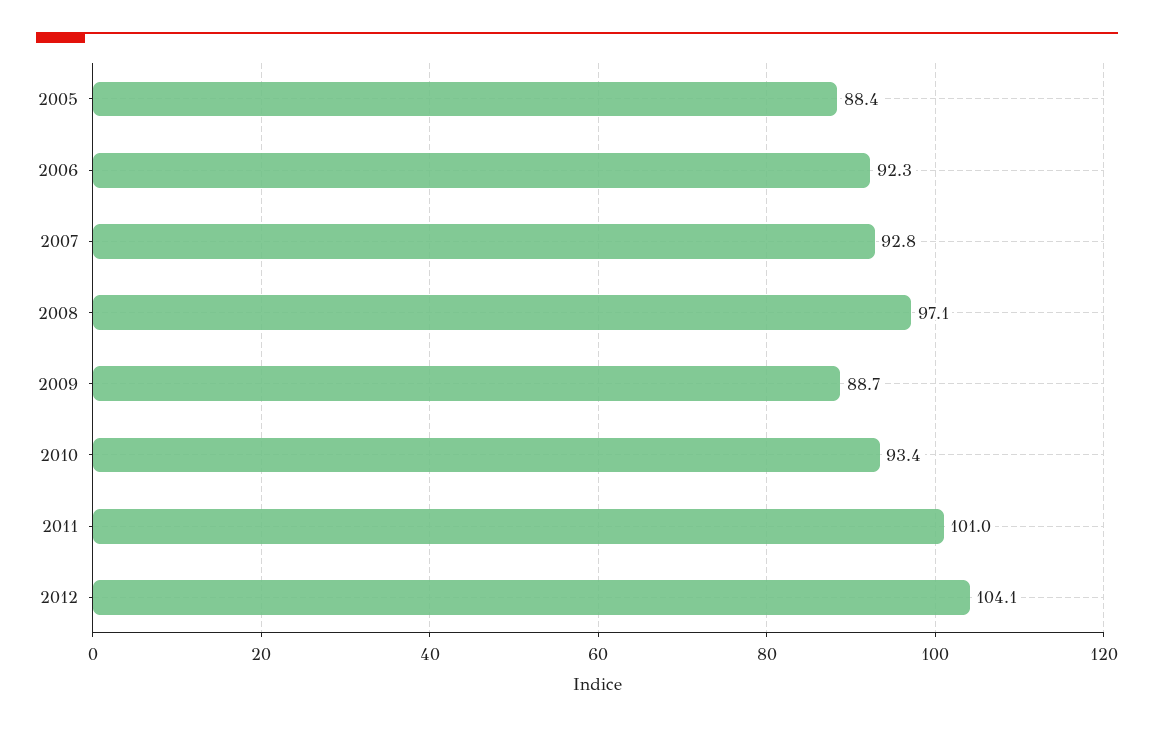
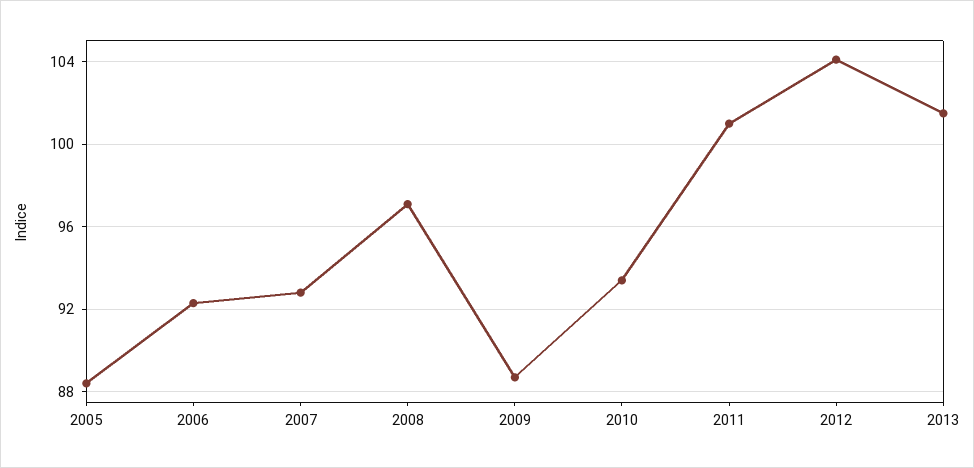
2013: none -> 101.5

